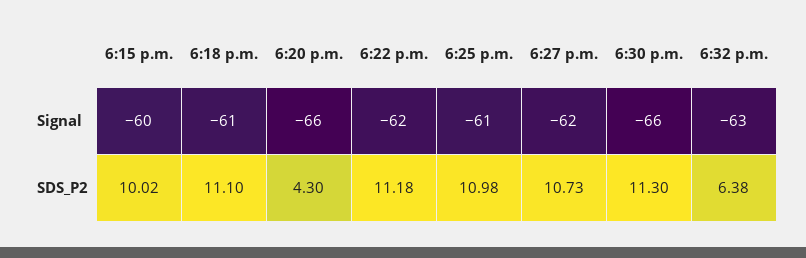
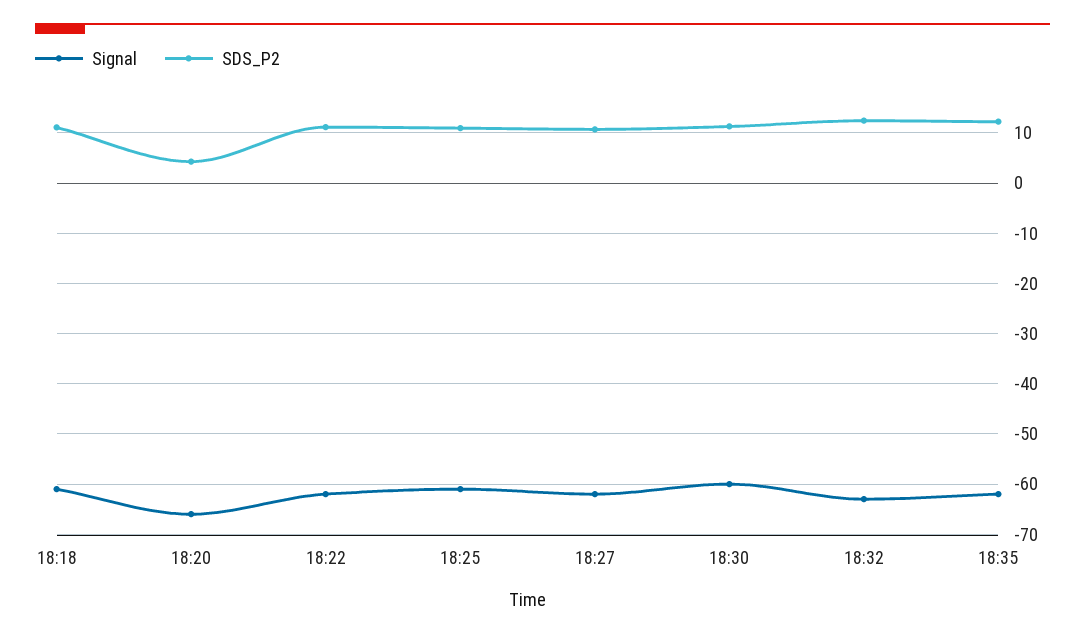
Signal, 6:15 p.m.: -60 -> none
Signal, 6:30 p.m.: -66 -> -60
SDS_P2, 6:15 p.m.: 10.02 -> none
SDS_P2, 6:32 p.m.: 6.38 -> 12
Signal, 18:35: none -> -62
SDS_P2, 18:35: none -> 12

